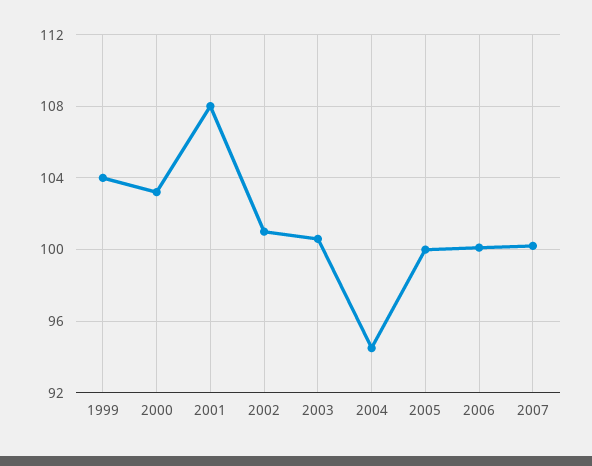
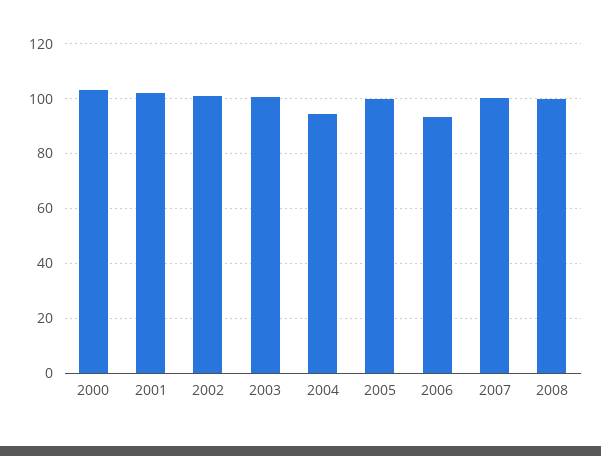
1999: 104 -> none
2001: 108 -> 102.5
2006: 100 -> 92.5
2008: none -> 100

